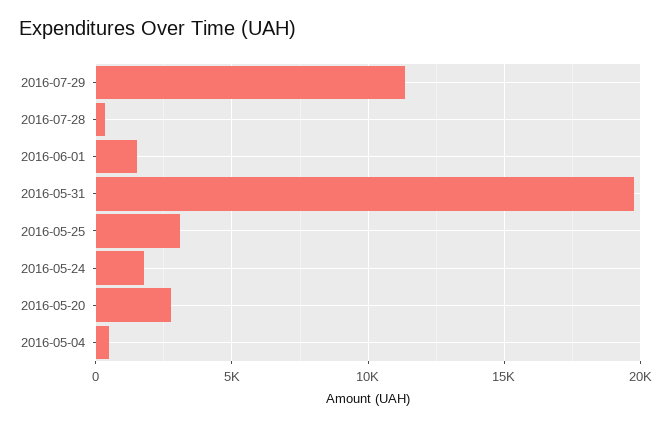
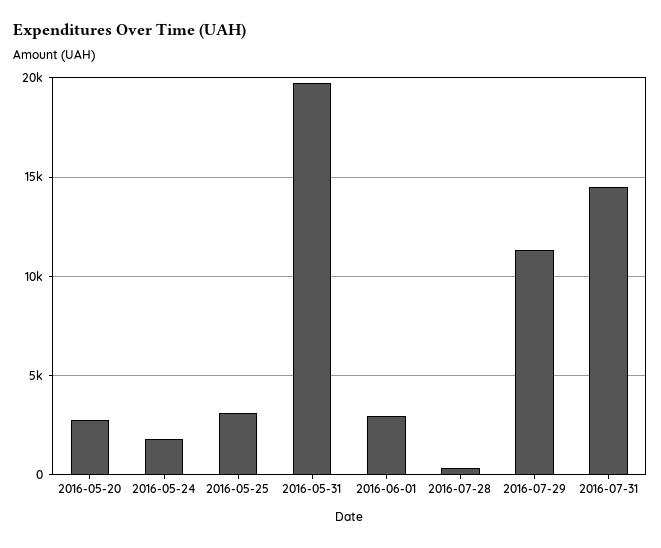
2016-06-01: 1500 -> 3000
2016-05-04: 500 -> none
2016-07-31: none -> 14500

